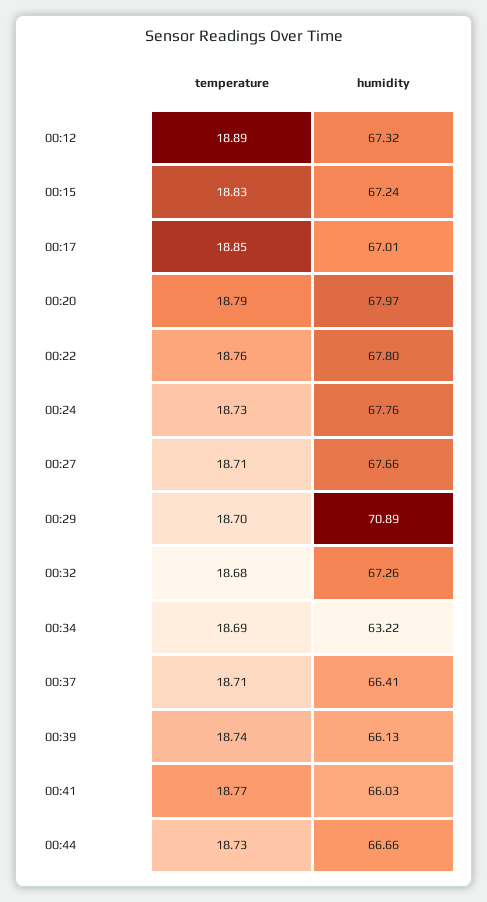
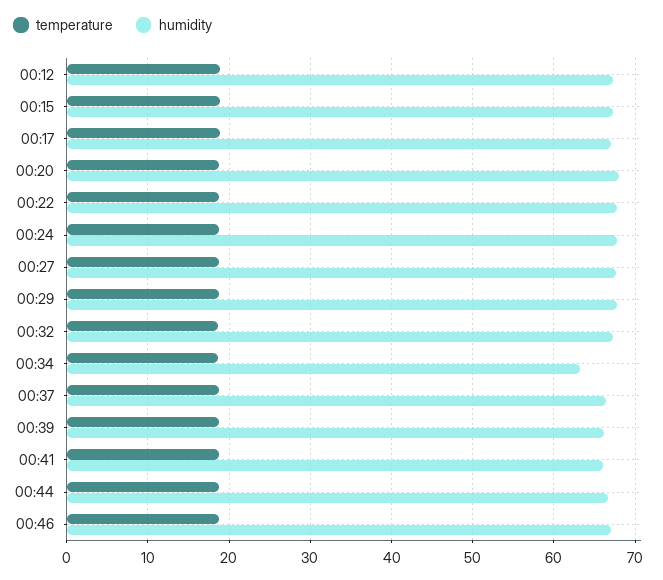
humidity, 00:29: 70.89 -> 68
temperature, 00:46: none -> 19
humidity, 00:46: none -> 67

